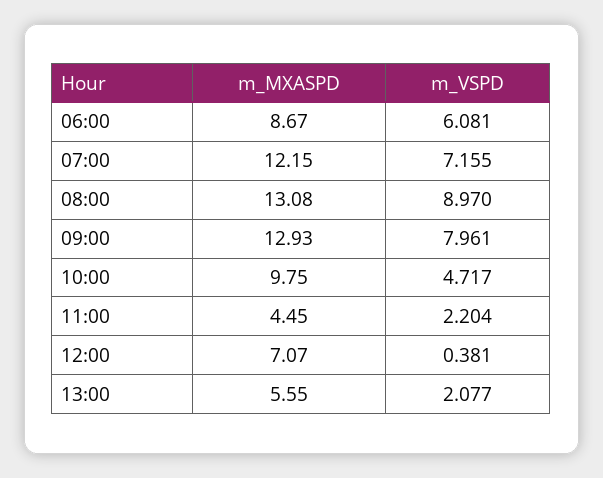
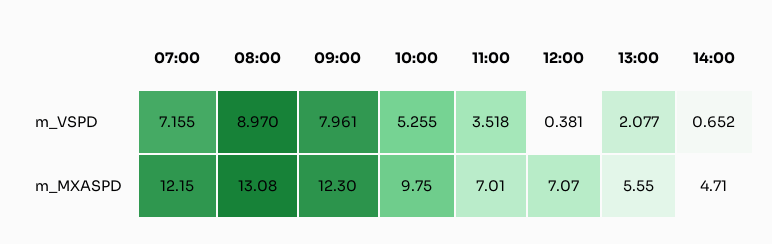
m_MXASPD, 06:00: 8.67 -> none
m_VSPD, 06:00: 6.081 -> none
m_MXASPD, 09:00: 12.93 -> 12.3
m_VSPD, 10:00: 4.717 -> 5.255
m_MXASPD, 11:00: 4.45 -> 7.01
m_VSPD, 11:00: 2.204 -> 3.518
m_VSPD, 14:00: none -> 0.652
m_MXASPD, 14:00: none -> 4.71

